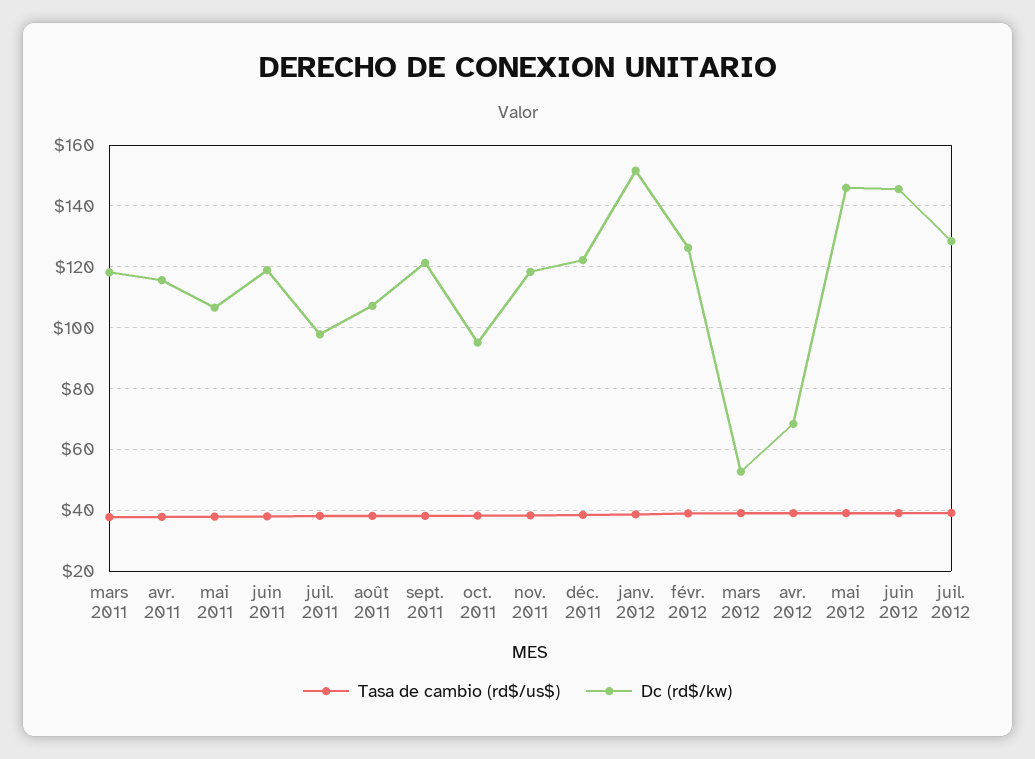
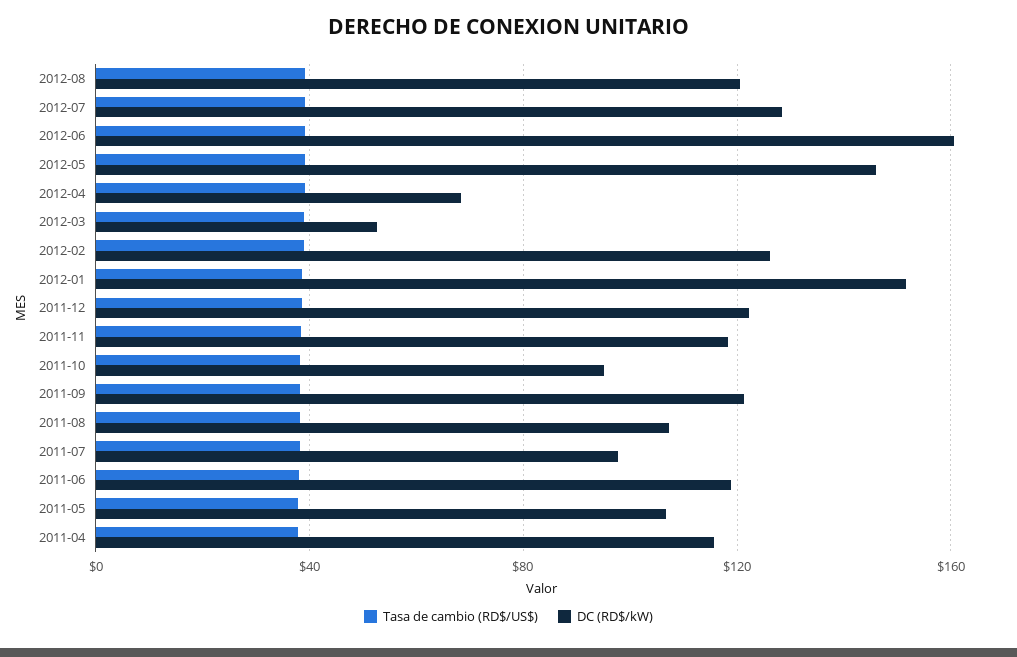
Tasa de cambio (rd$/us$), mars 2011: 38 -> none
Dc (rd$/kw), mars 2011: 118 -> none
Dc (rd$/kw), juin 2012: 146 -> 160
Tasa de cambio (rd$/us$), 2012-08: none -> 40
Dc (rd$/kw), 2012-08: none -> 120

